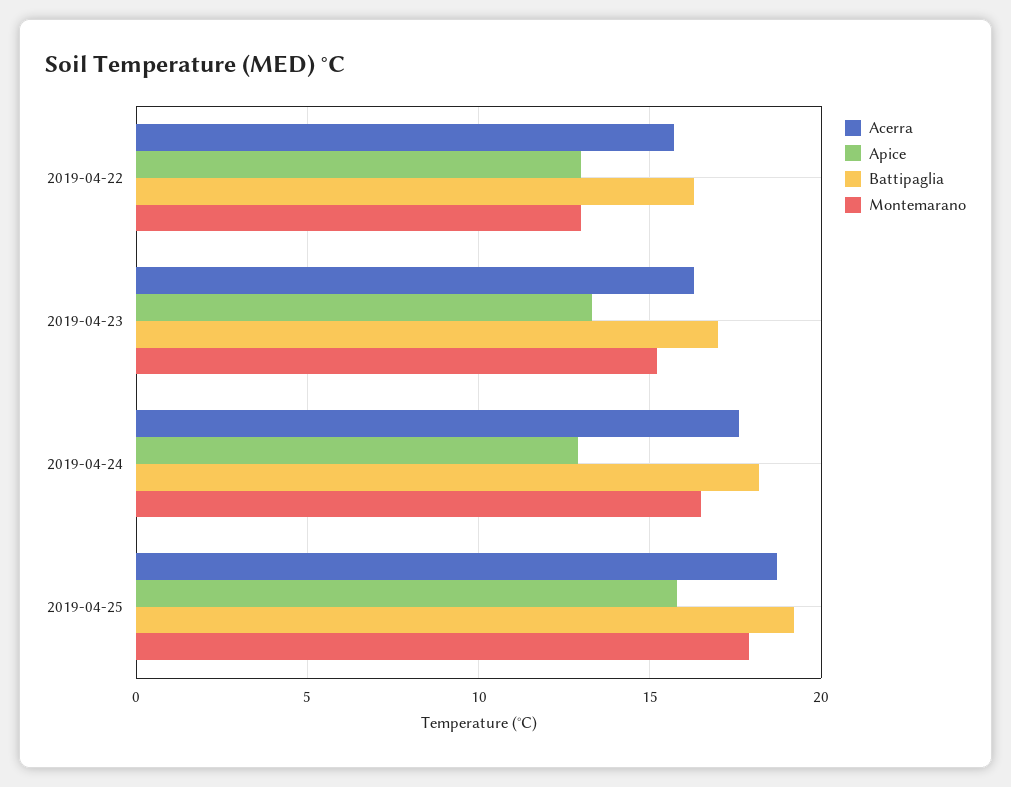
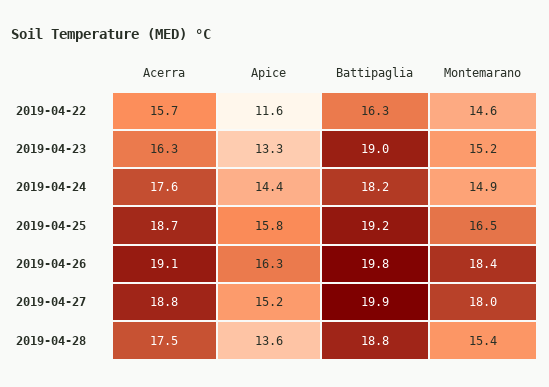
Apice, 2019-04-22: 13 -> 11.6
Montemarano, 2019-04-22: 13 -> 14.6
Battipaglia, 2019-04-23: 17 -> 19
Apice, 2019-04-24: 13 -> 14.4
Montemarano, 2019-04-24: 16.5 -> 14.9
Montemarano, 2019-04-25: 18 -> 16.5
Acerra, 2019-04-26: none -> 19.1
Apice, 2019-04-26: none -> 16.3
Battipaglia, 2019-04-26: none -> 19.8
Montemarano, 2019-04-26: none -> 18.4
Acerra, 2019-04-27: none -> 18.8
Apice, 2019-04-27: none -> 15.2
Battipaglia, 2019-04-27: none -> 19.9
Montemarano, 2019-04-27: none -> 18
Acerra, 2019-04-28: none -> 17.5
Apice, 2019-04-28: none -> 13.6
Battipaglia, 2019-04-28: none -> 18.8
Montemarano, 2019-04-28: none -> 15.4

